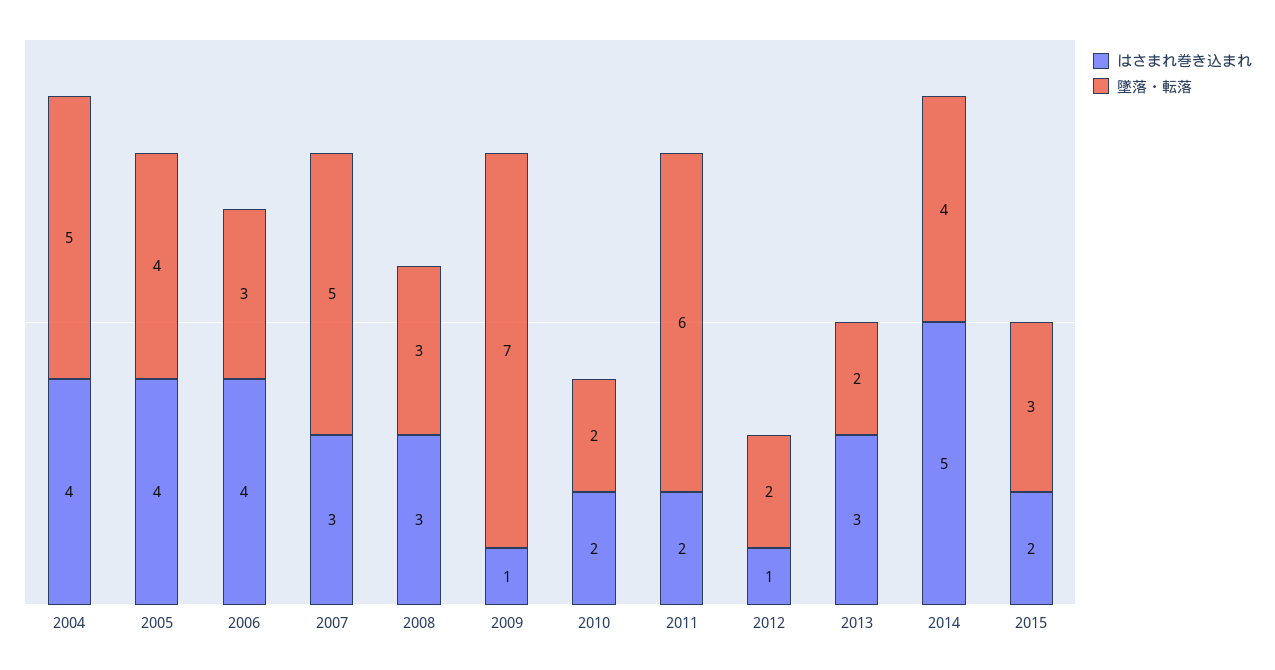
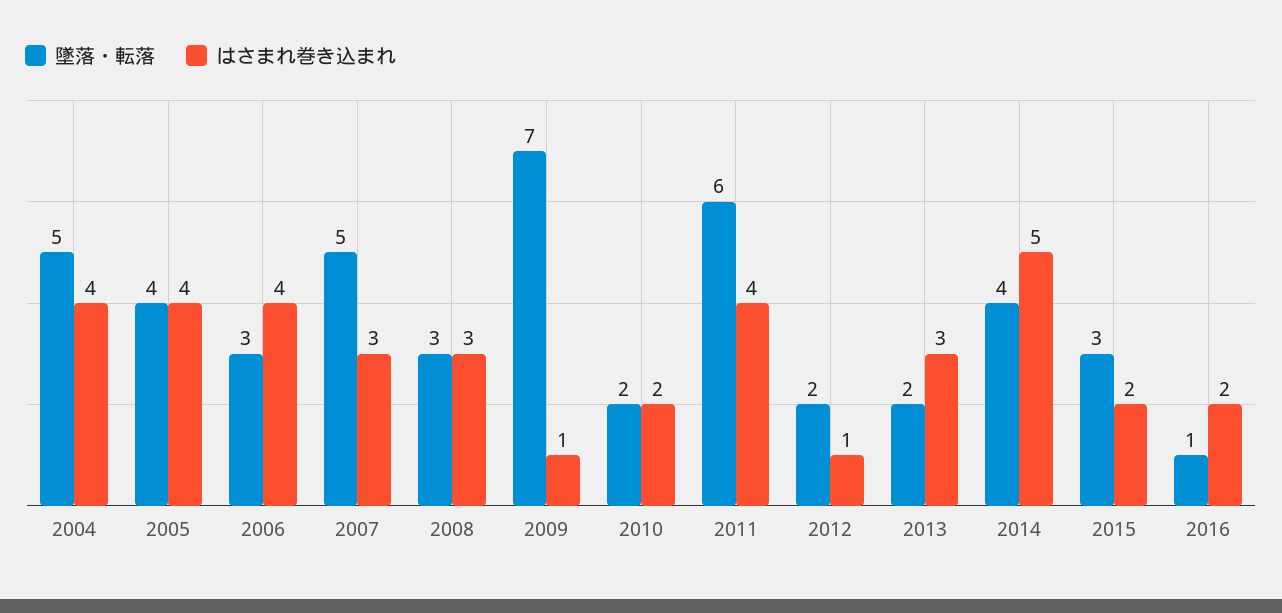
はさまれ巻き込まれ, 2011: 2 -> 4
墜落・転落, 2016: none -> 1
はさまれ巻き込まれ, 2016: none -> 2

